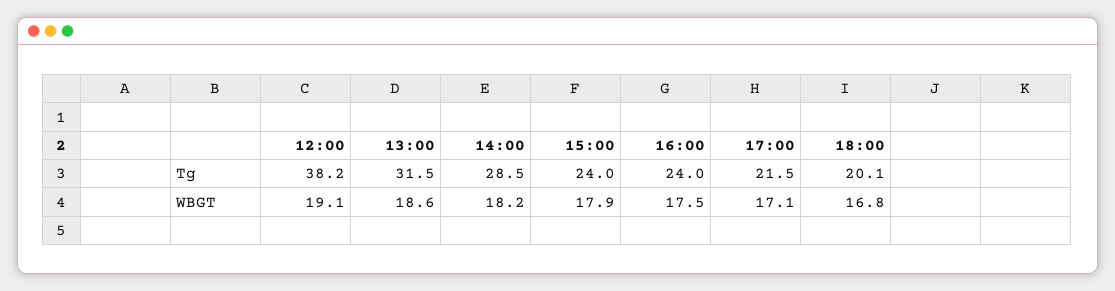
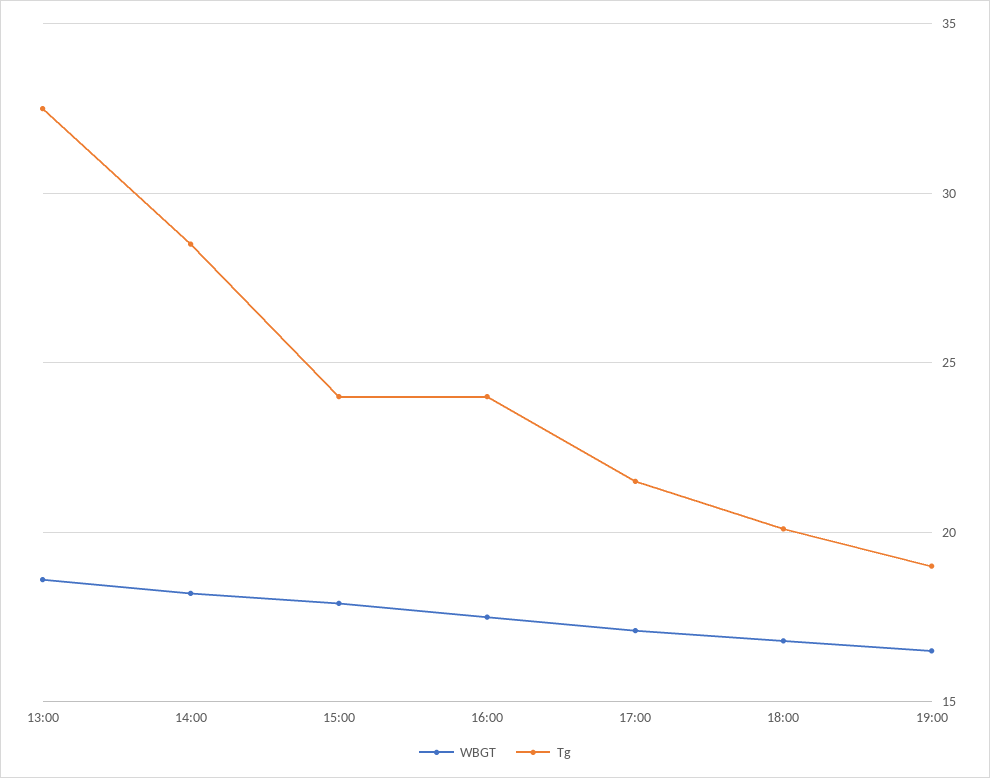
Tg, 12:00: 38.2 -> none
Tg, 13:00: 31.5 -> 32.5
WBGT, 12:00: 19.1 -> none
WBGT, 19:00: none -> 16.5
Tg, 19:00: none -> 19

